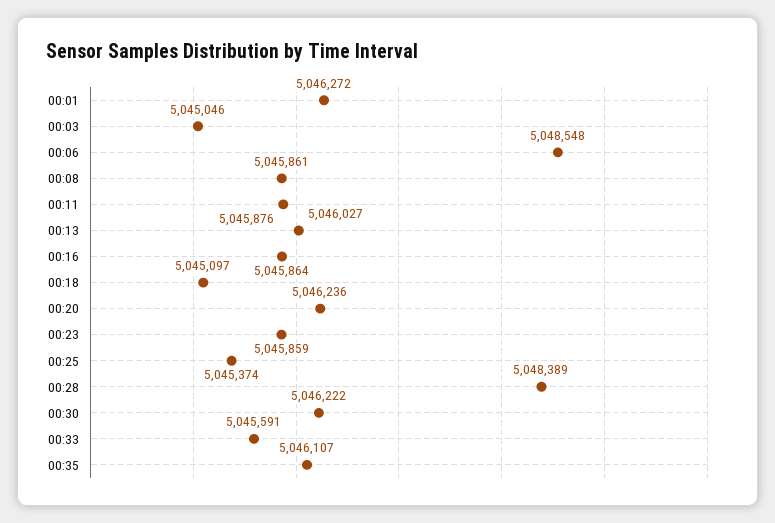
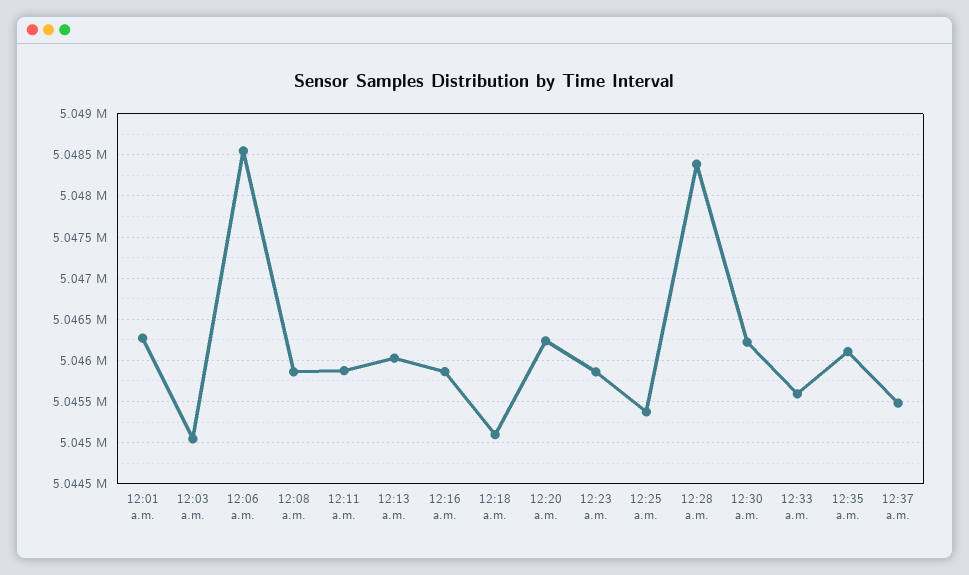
12:37 a.m.: none -> 5045500

